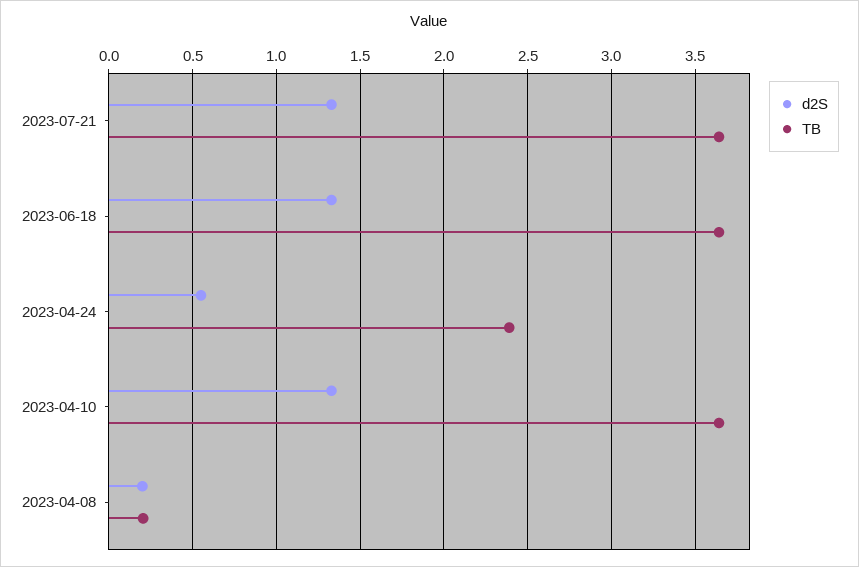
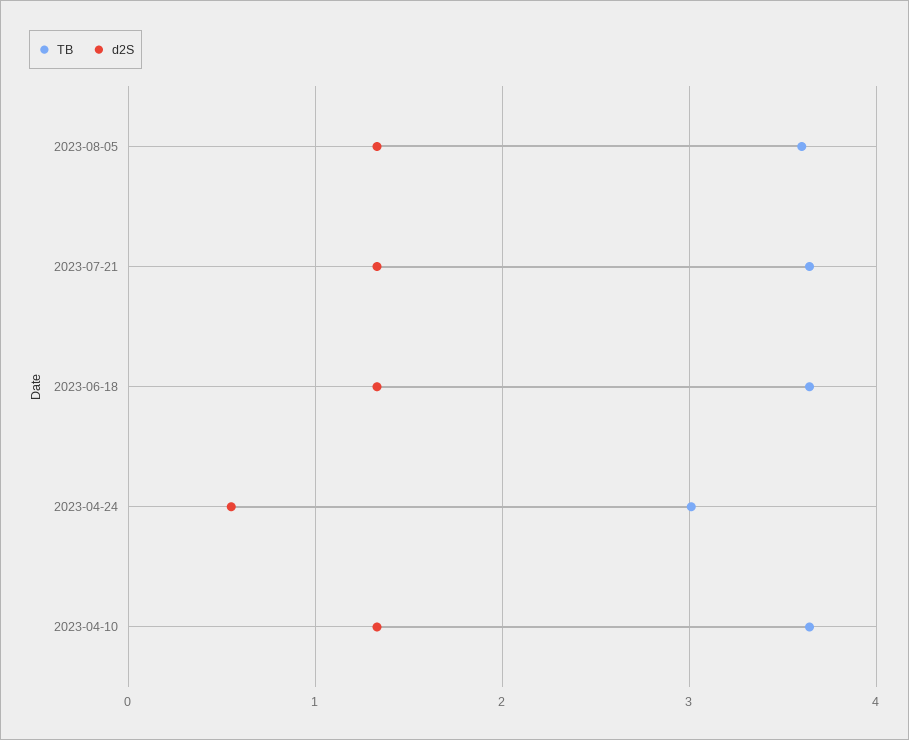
TB, 2023-04-24: 2.4 -> 3
d2S, 2023-04-08: 0.2 -> none
TB, 2023-04-08: 0.2 -> none
TB, 2023-08-05: none -> 3.6
d2S, 2023-08-05: none -> 1.3

